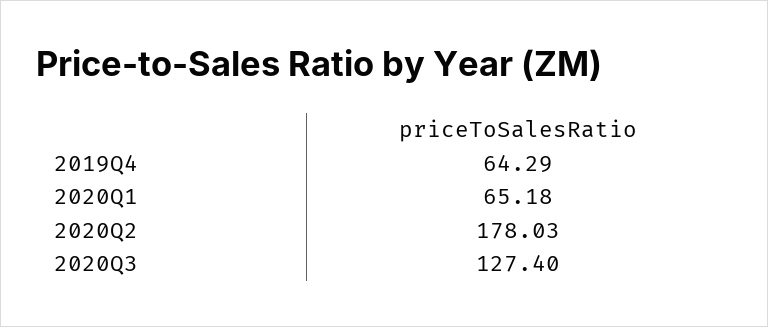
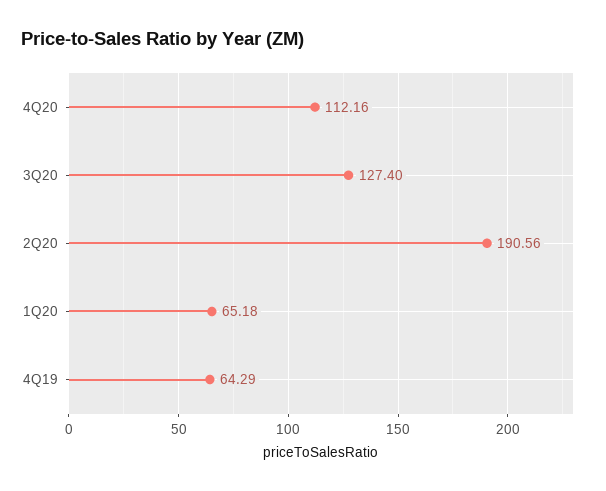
2020Q2: 178.03 -> 190.56
4Q20: none -> 112.16

